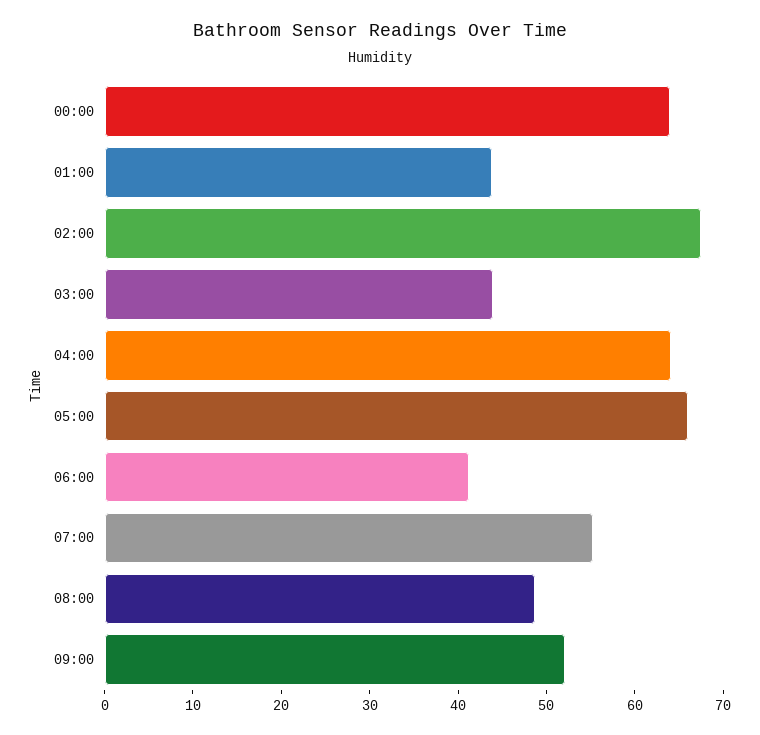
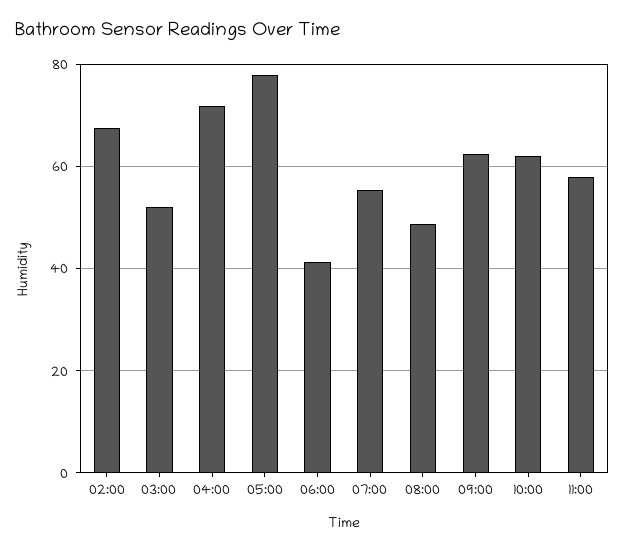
00:00: 64 -> none
01:00: 44 -> none
03:00: 44 -> 52
04:00: 64 -> 72
05:00: 66 -> 78
09:00: 52 -> 62
10:00: none -> 62
11:00: none -> 58

